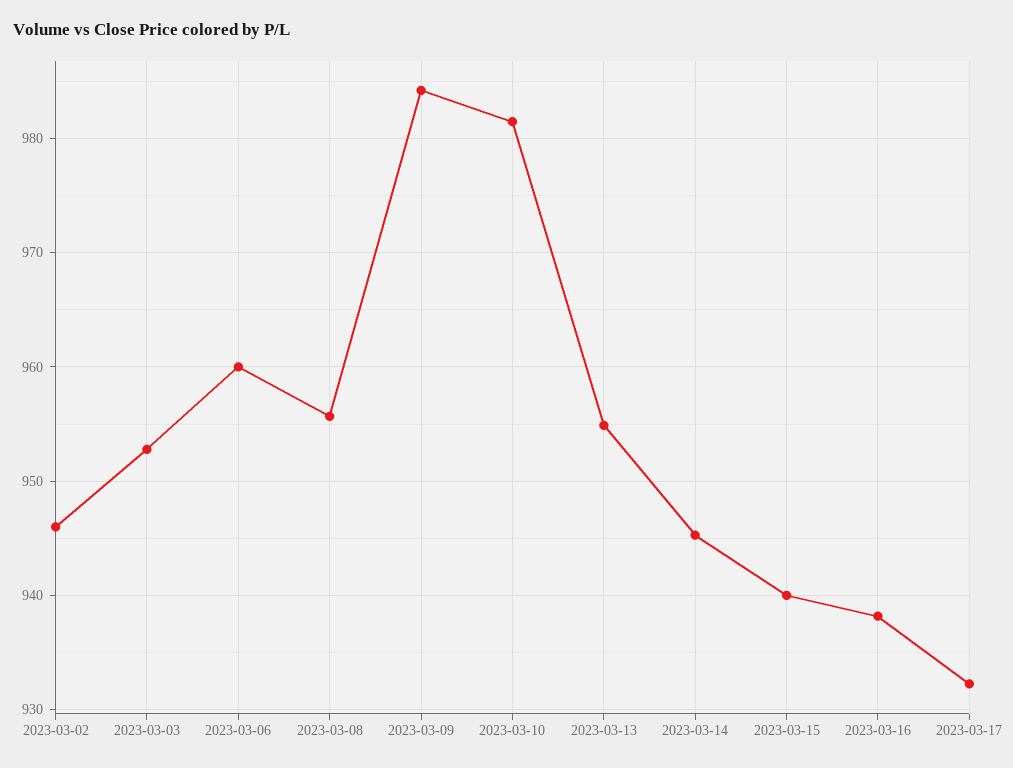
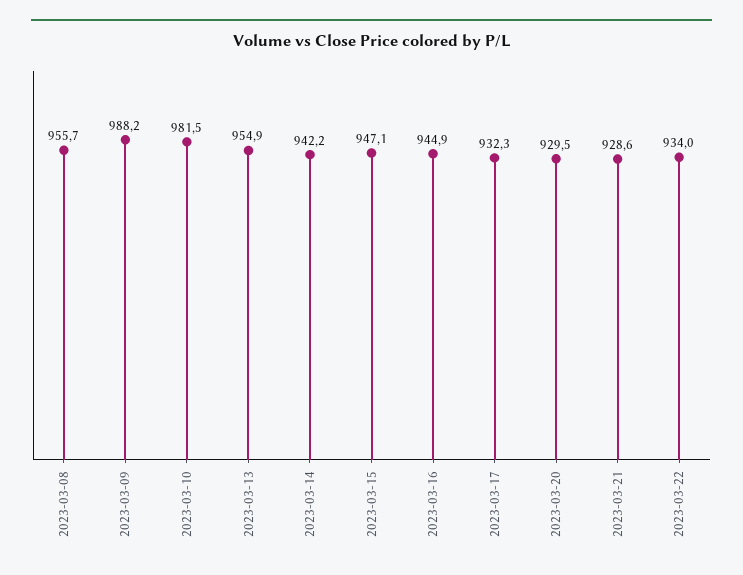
2023-03-02: 946 -> none
2023-03-03: 953 -> none
2023-03-06: 960 -> none
2023-03-09: 984 -> 988.2
2023-03-14: 945 -> 942.2
2023-03-15: 940 -> 947.1
2023-03-16: 938 -> 944.9
2023-03-20: none -> 929.5
2023-03-21: none -> 928.6
2023-03-22: none -> 934

